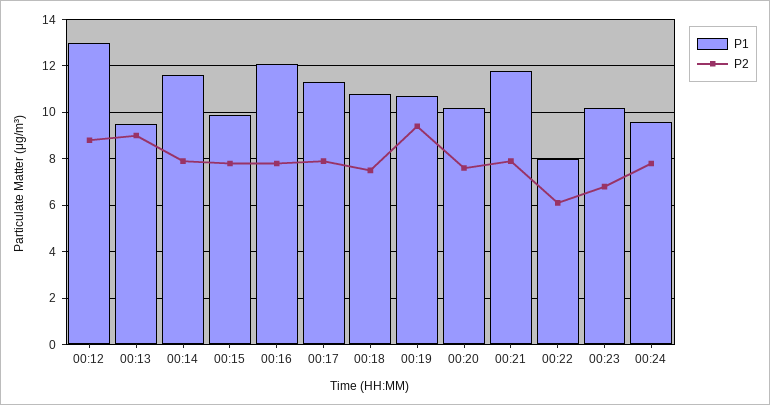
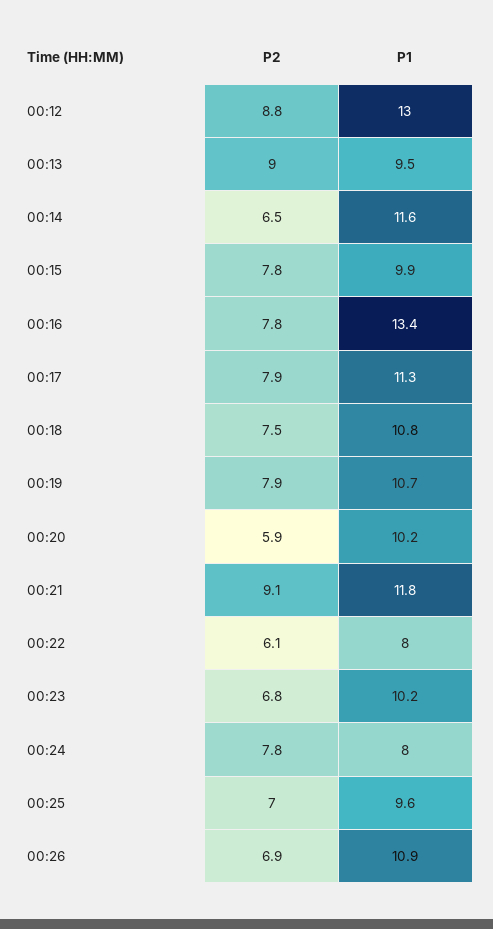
P2, 00:14: 8 -> 6.5
P1, 00:16: 12 -> 13.4
P2, 00:19: 9.5 -> 7.9
P2, 00:20: 7.5 -> 5.9
P2, 00:21: 8 -> 9.1
P1, 00:24: 9.5 -> 8
P2, 00:25: none -> 7
P1, 00:25: none -> 9.6
P2, 00:26: none -> 6.9
P1, 00:26: none -> 10.9

